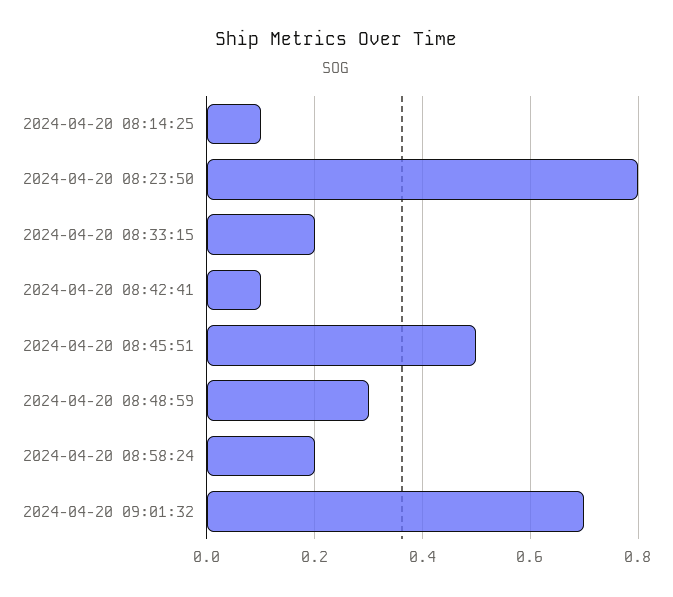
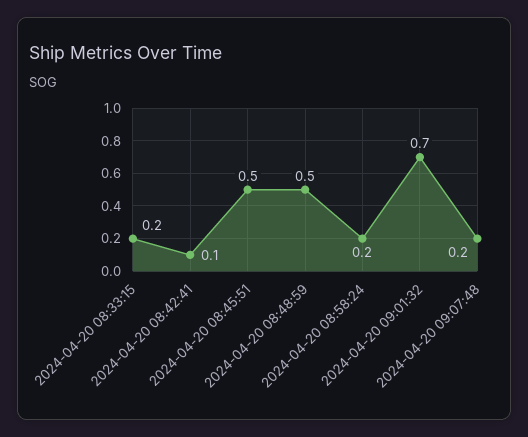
2024-04-20 08:14:25: 0.1 -> none
2024-04-20 08:23:50: 0.8 -> none
2024-04-20 08:48:59: 0.3 -> 0.5
2024-04-20 09:07:48: none -> 0.2

